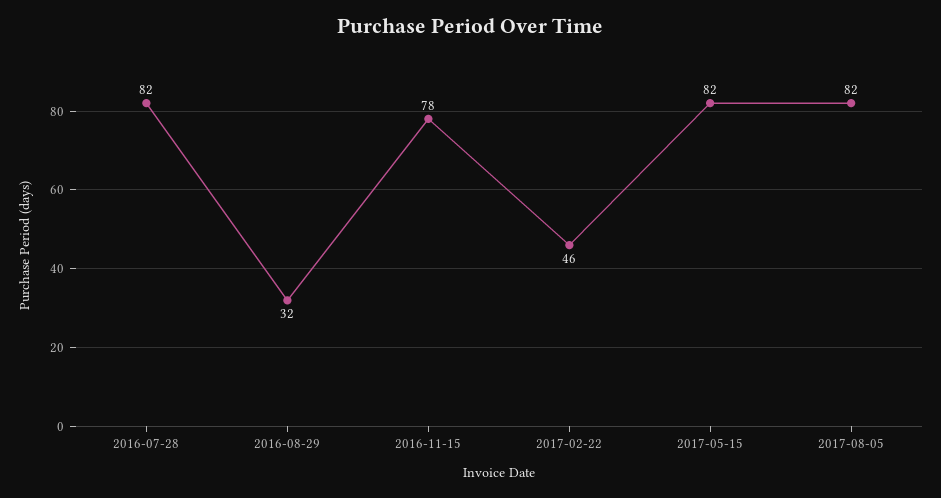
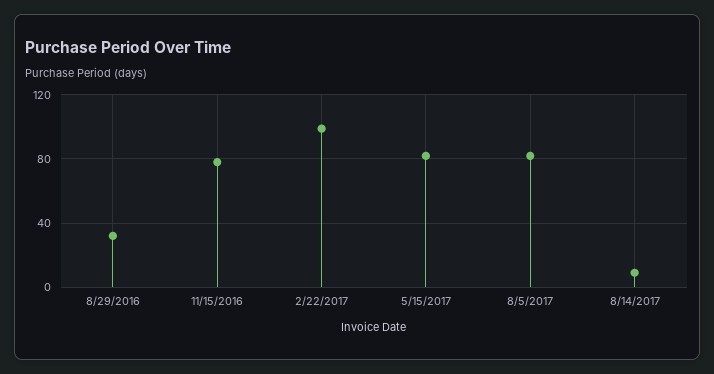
2016-07-28: 82 -> none
2017-02-22: 46 -> 100
8/14/2017: none -> 10

